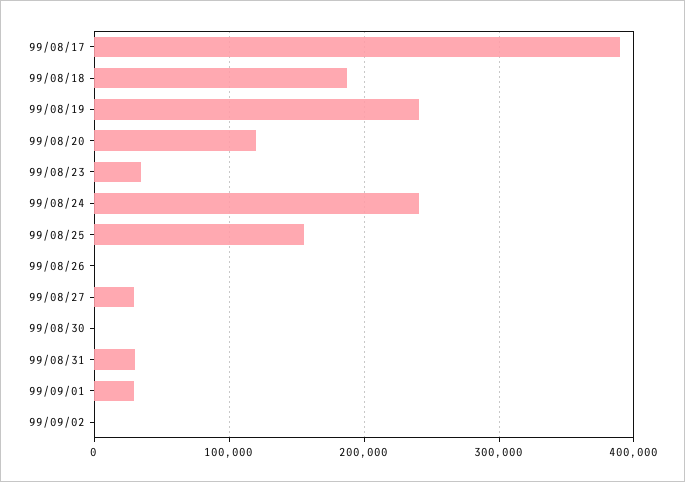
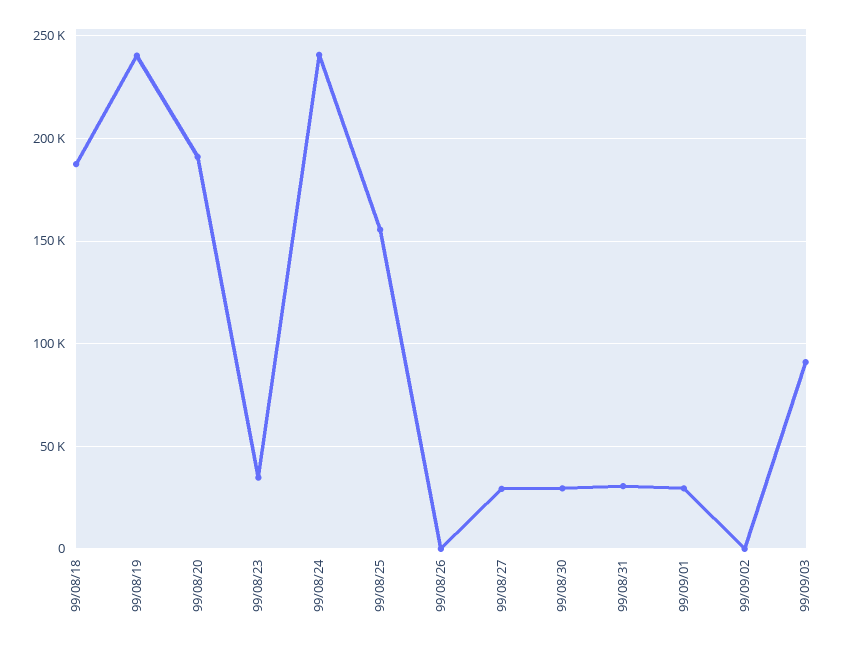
99/08/17: 390000 -> none
99/08/20: 120000 -> 190000
99/08/30: 0 -> 30000
99/09/03: none -> 90000

